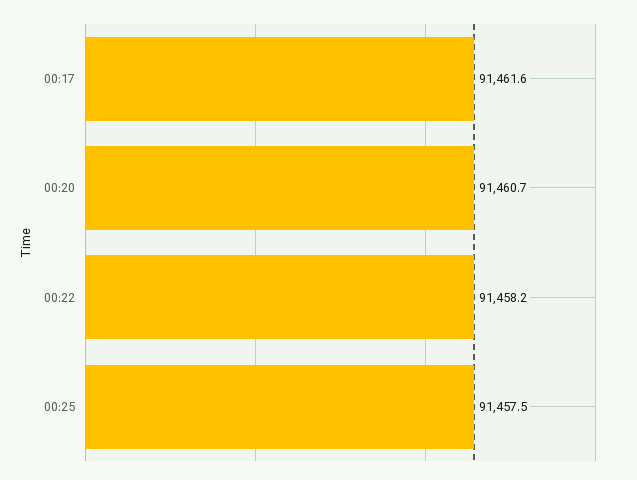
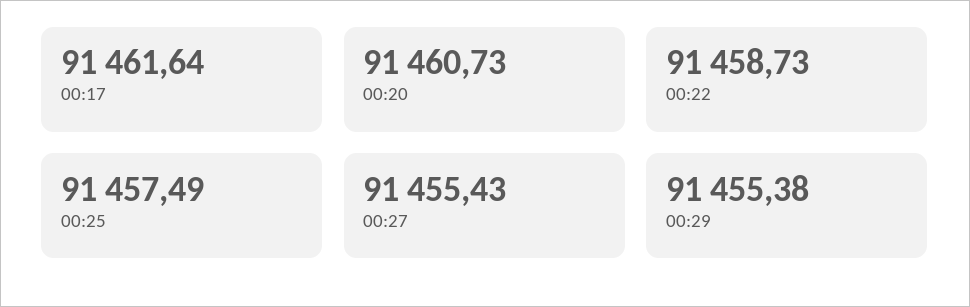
00:22: 91458.2 -> 91458.73
00:27: none -> 91455.43
00:29: none -> 91455.38

